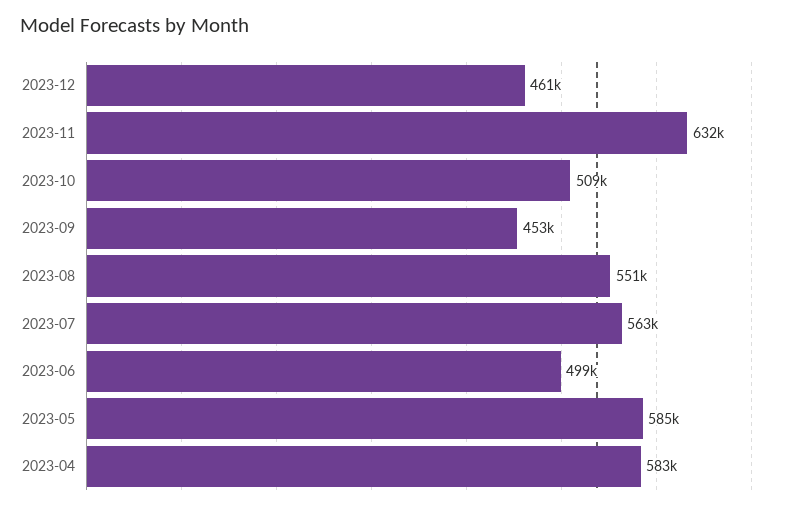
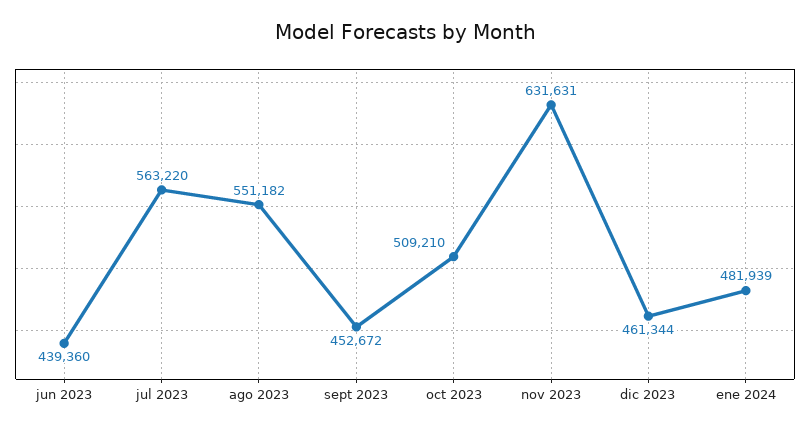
2023-06: 499000 -> 439360
2023-05: 585000 -> none
2023-04: 583000 -> none
ene 2024: none -> 481939

